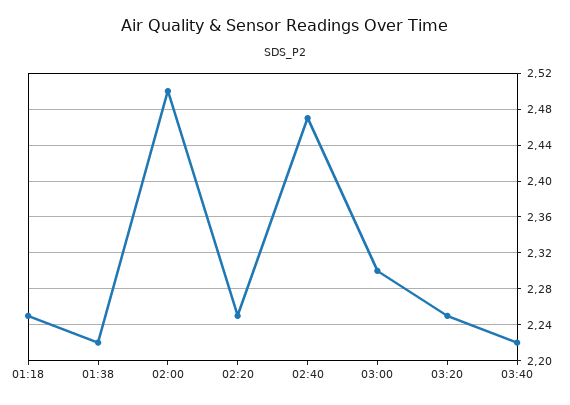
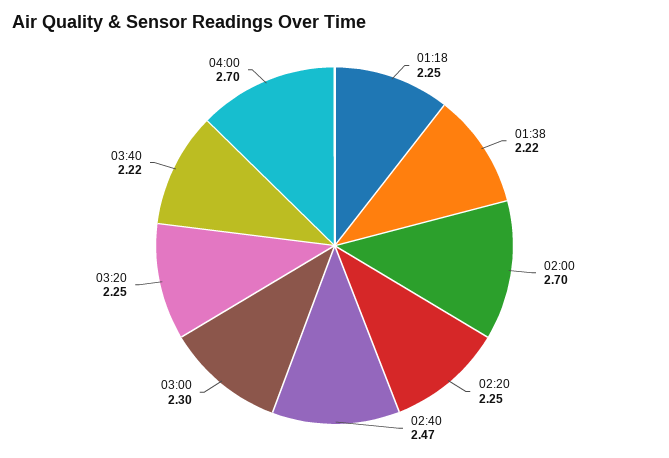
02:00: 2.5 -> 2.7
04:00: none -> 2.7

